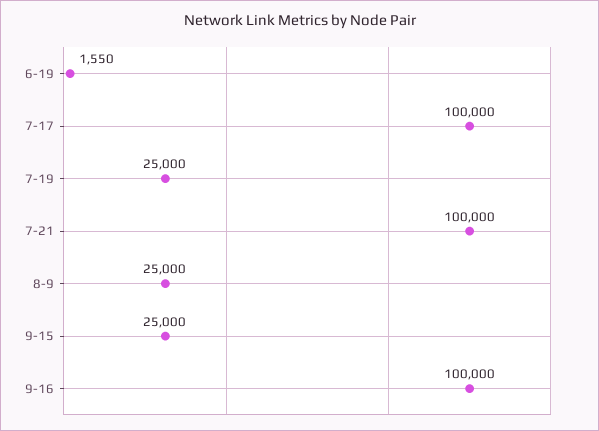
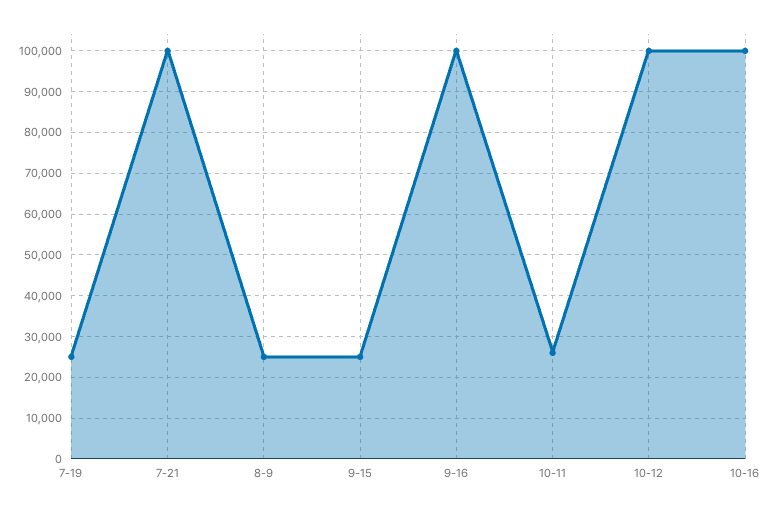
6-19: 1550 -> none
7-17: 100000 -> none
10-11: none -> 26000
10-12: none -> 100000
10-16: none -> 100000

